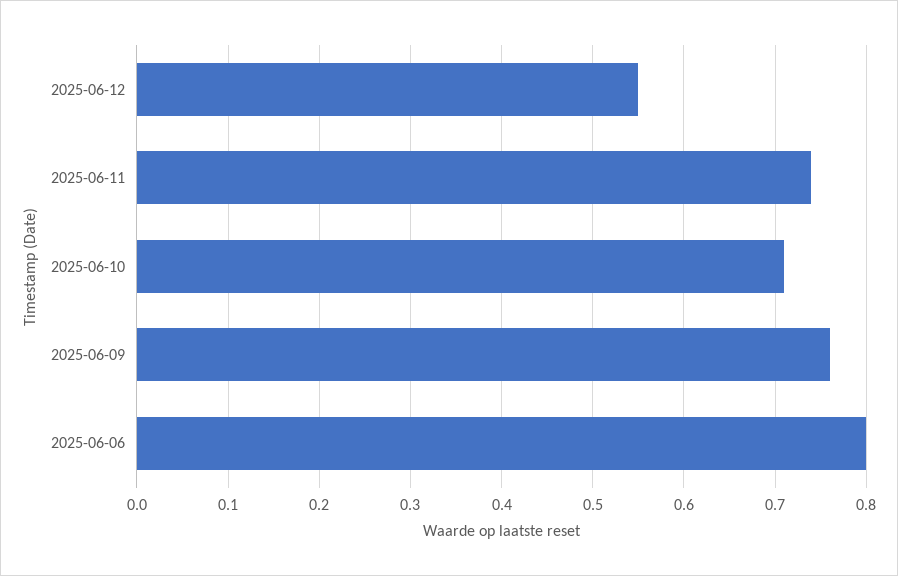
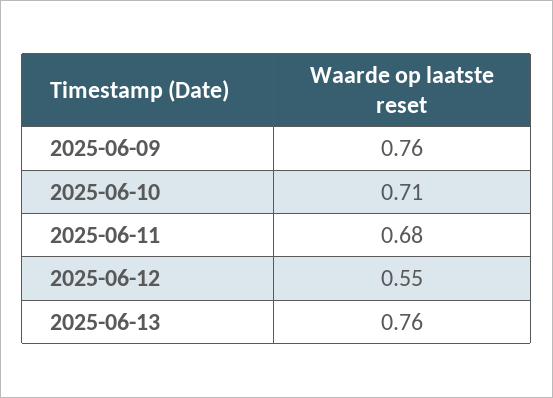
2025-06-11: 0.74 -> 0.68
2025-06-06: 0.8 -> none
2025-06-13: none -> 0.76

